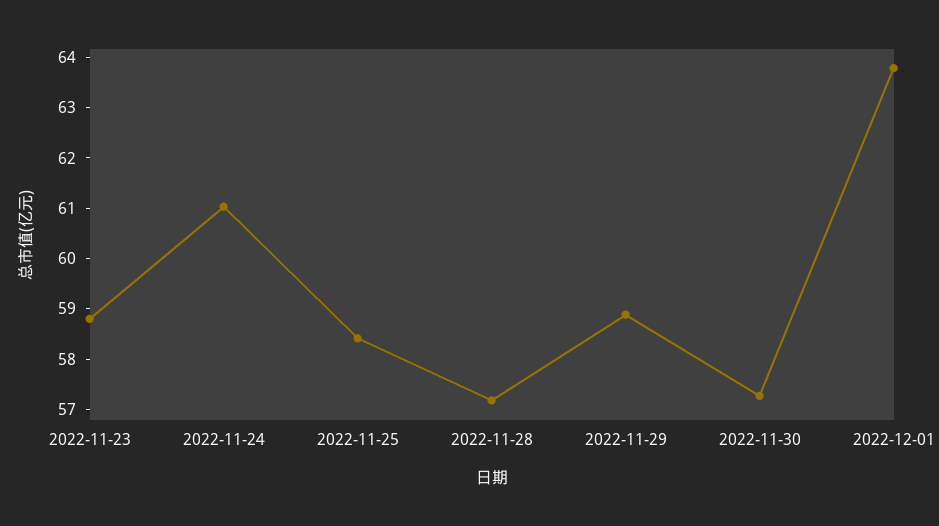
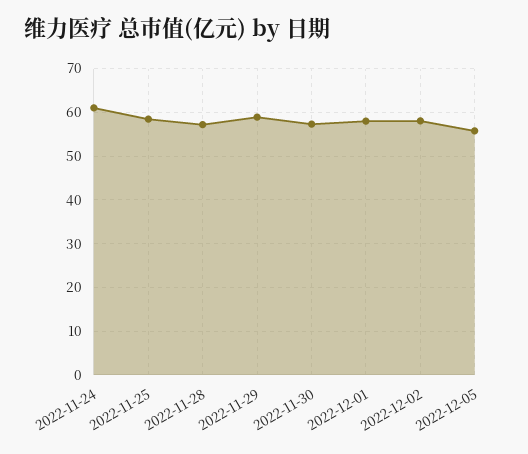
2022-11-23: 58.8 -> none
2022-12-01: 63.8 -> 58
2022-12-02: none -> 58
2022-12-05: none -> 56

